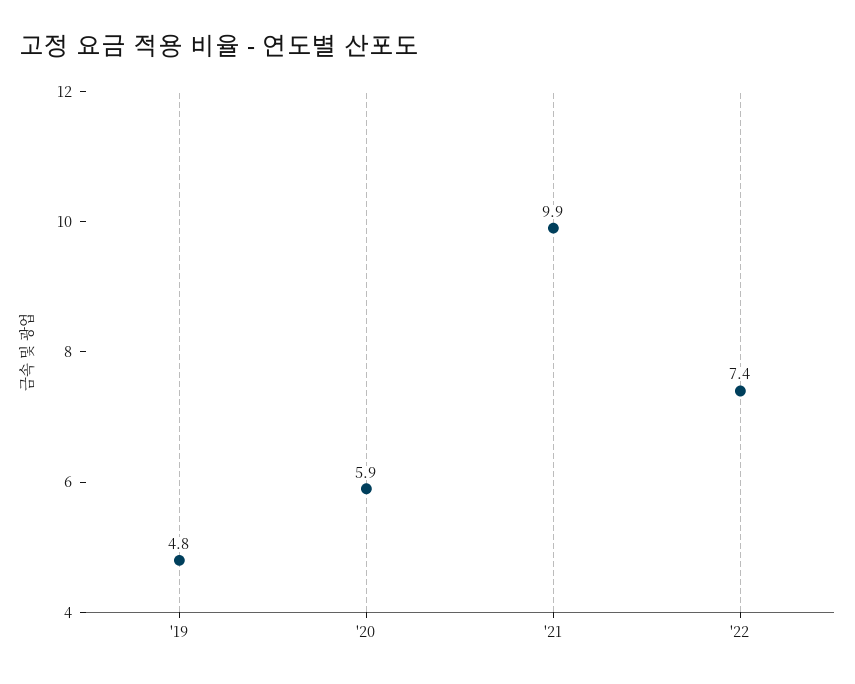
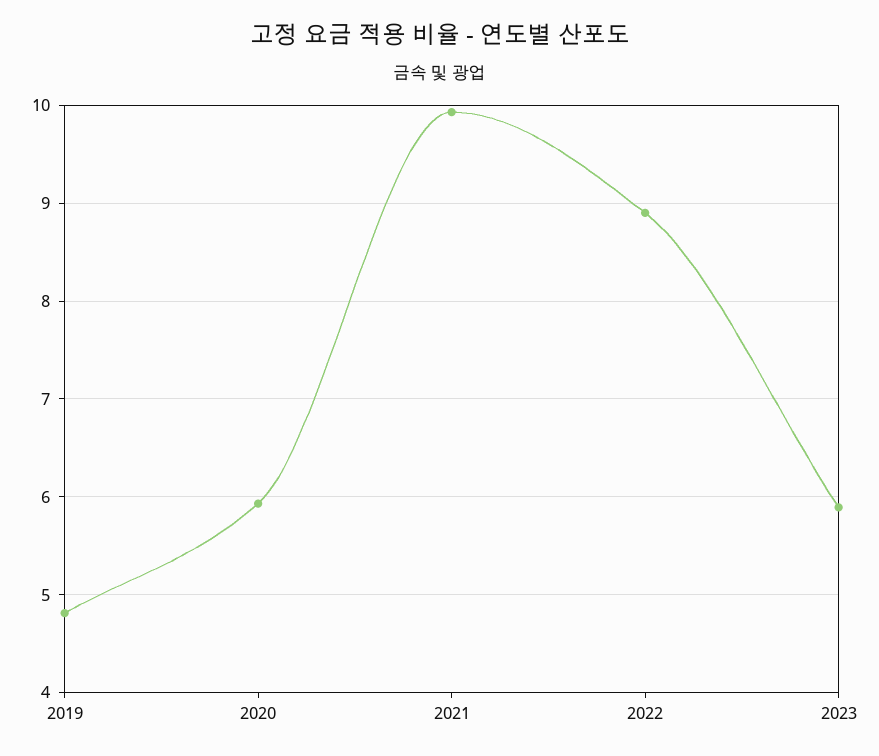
'22: 7.4 -> 8.9
2023: none -> 5.9

